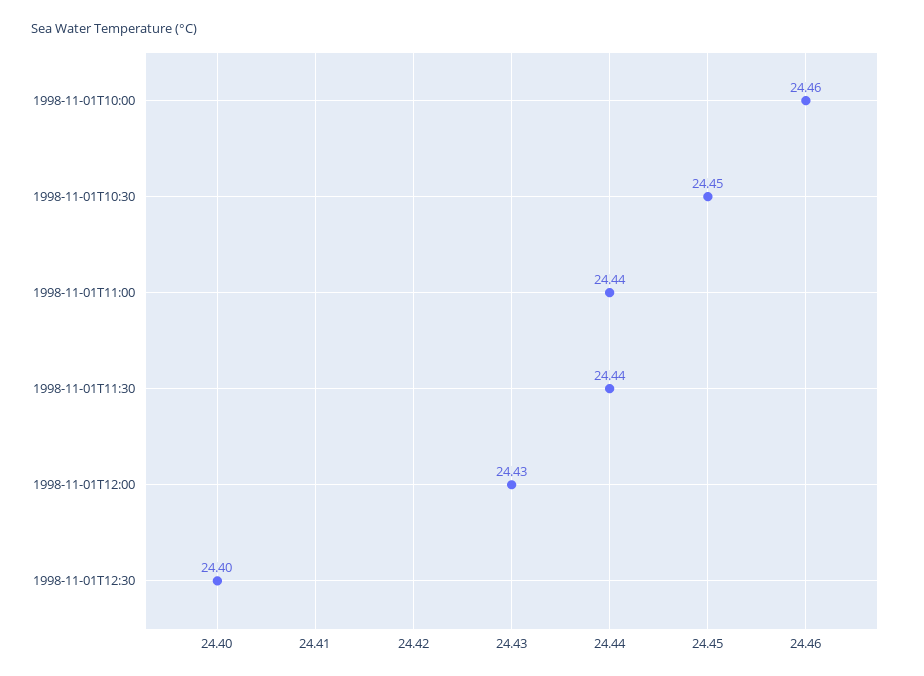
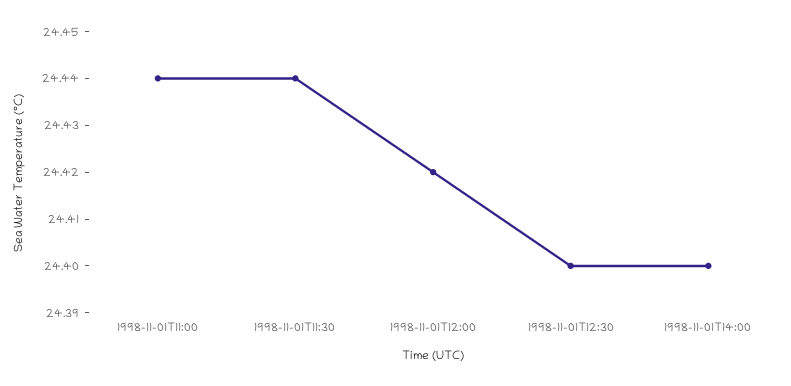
1998-11-01T10:00: 24.46 -> none
1998-11-01T10:30: 24.45 -> none
1998-11-01T12:00: 24.43 -> 24.42
1998-11-01T14:00: none -> 24.4

